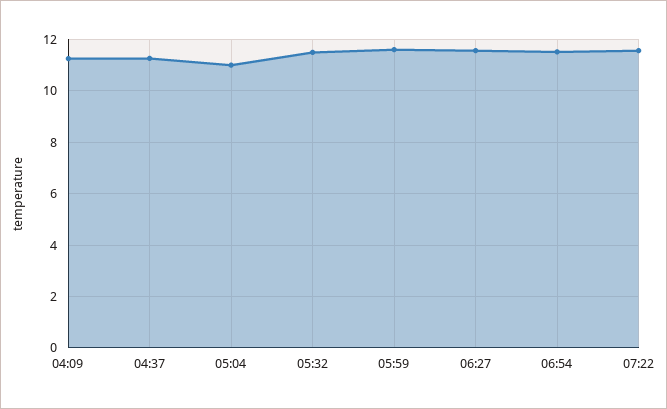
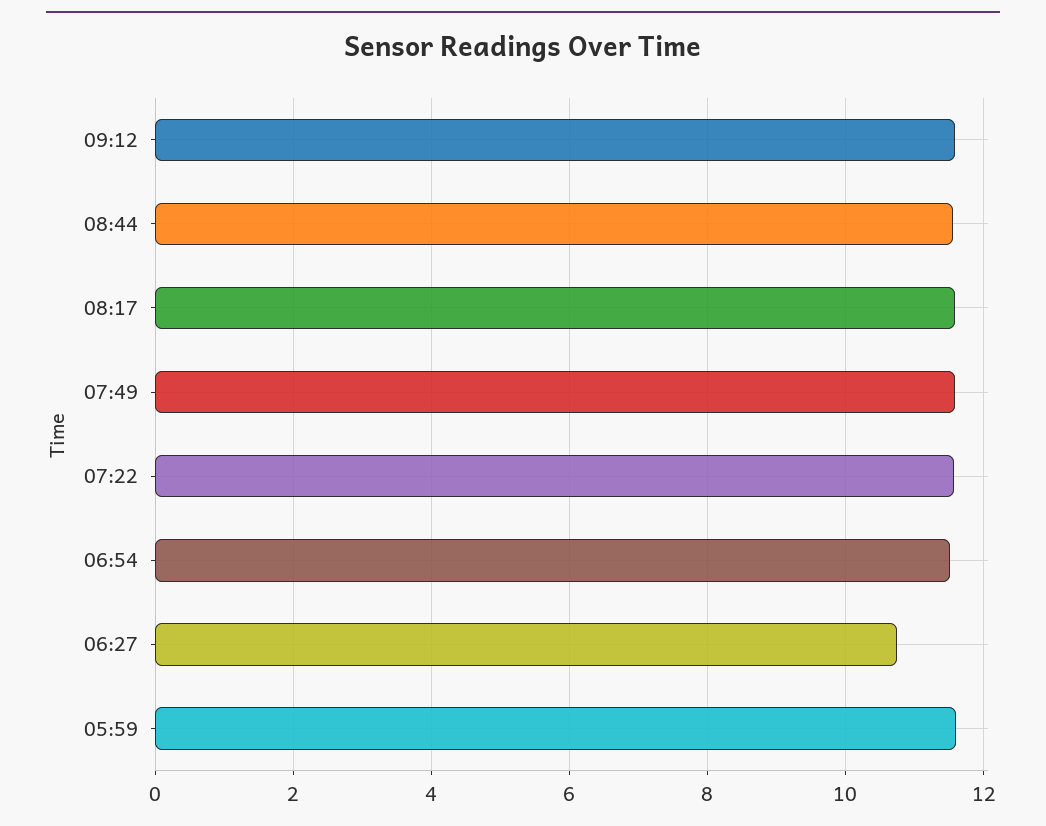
04:09: 11.25 -> none
04:37: 11.25 -> none
05:04: 11 -> none
05:32: 11.5 -> none
06:27: 11.5 -> 10.8
09:12: none -> 11.6
08:44: none -> 11.6
08:17: none -> 11.6
07:49: none -> 11.6

